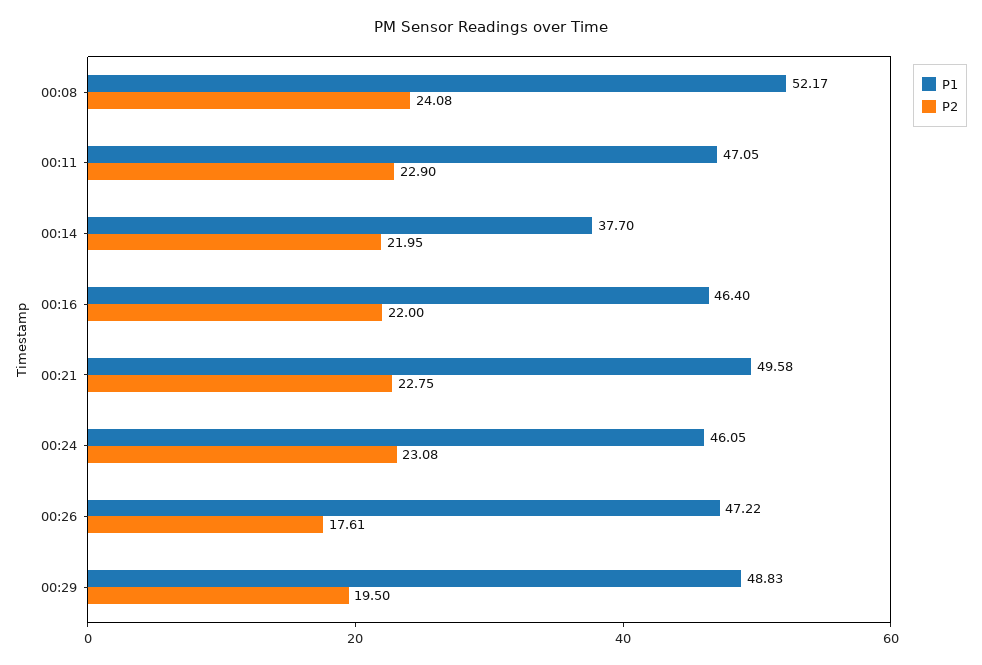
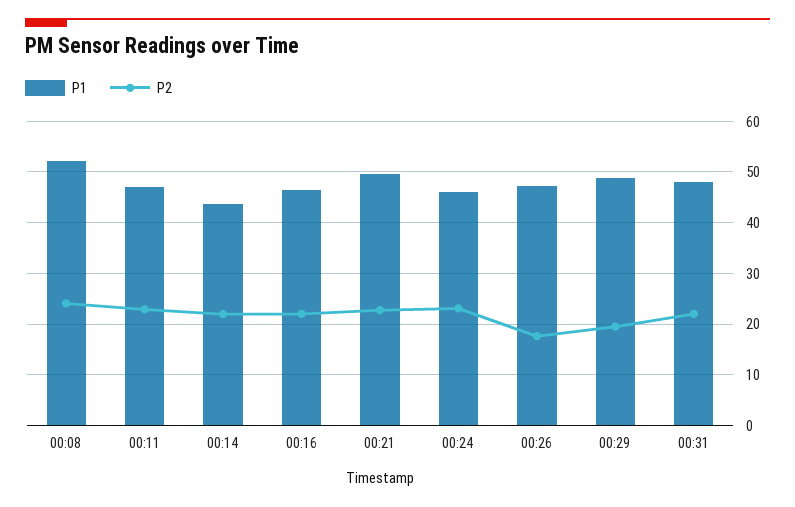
P1, 00:14: 37.7 -> 44
P1, 00:31: none -> 48
P2, 00:31: none -> 22

